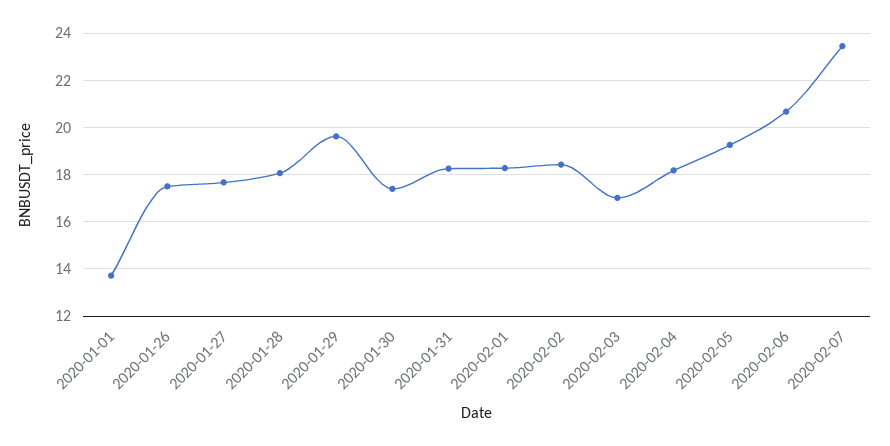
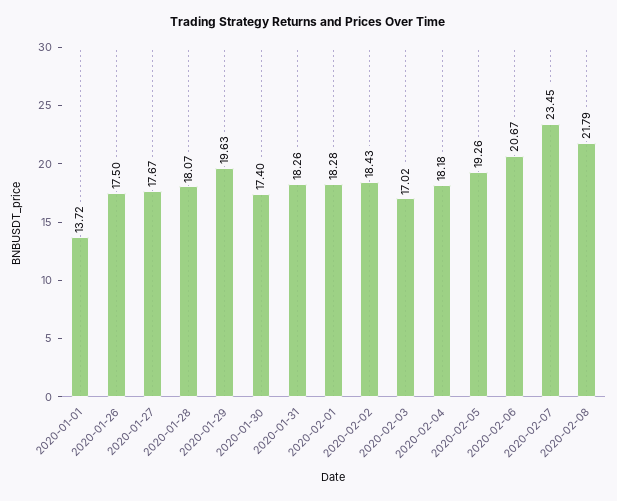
2020-02-08: none -> 21.79

